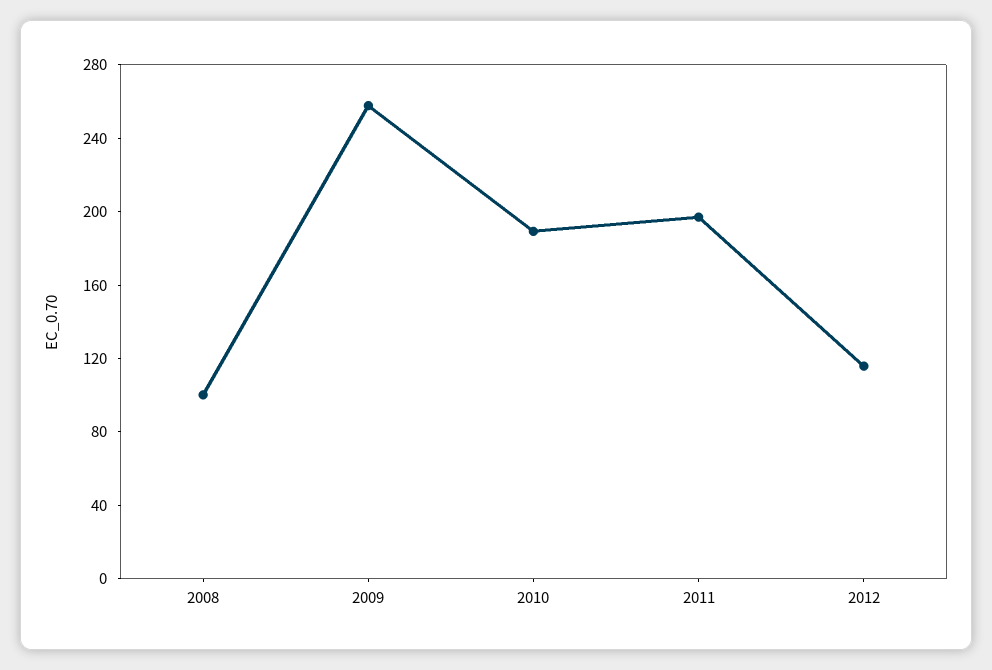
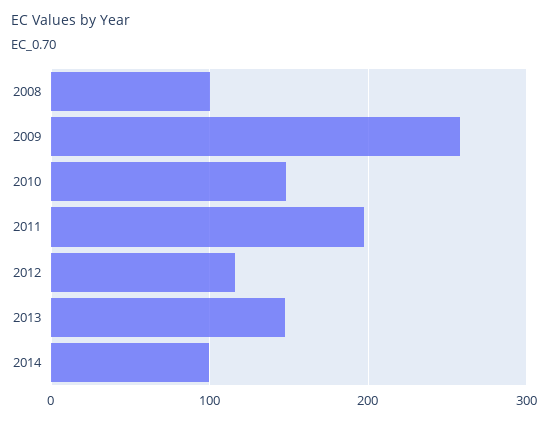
2010: 190 -> 150
2013: none -> 150
2014: none -> 100

